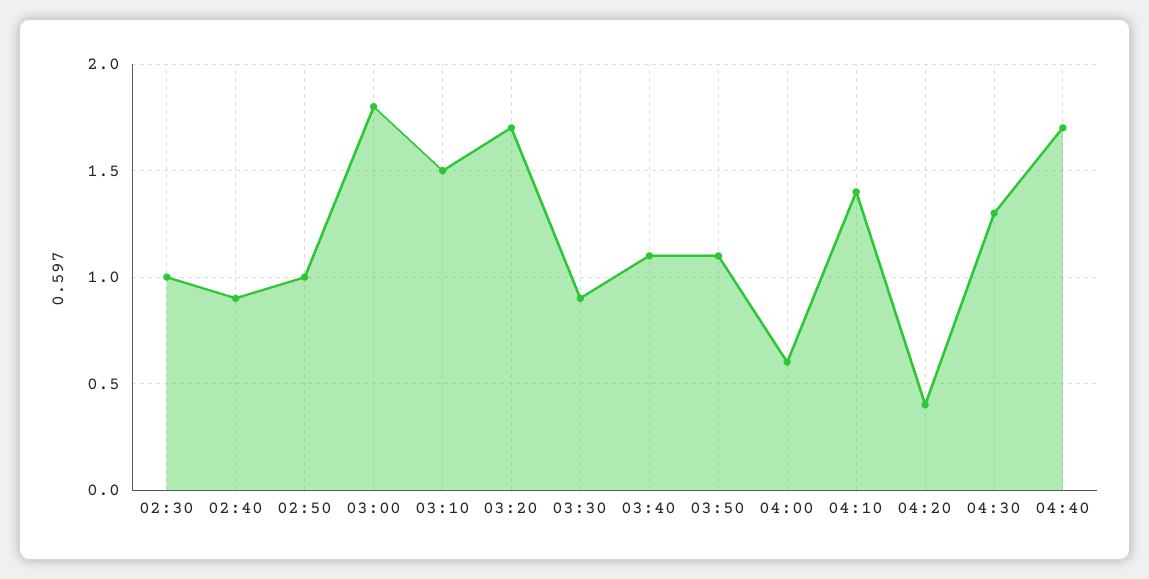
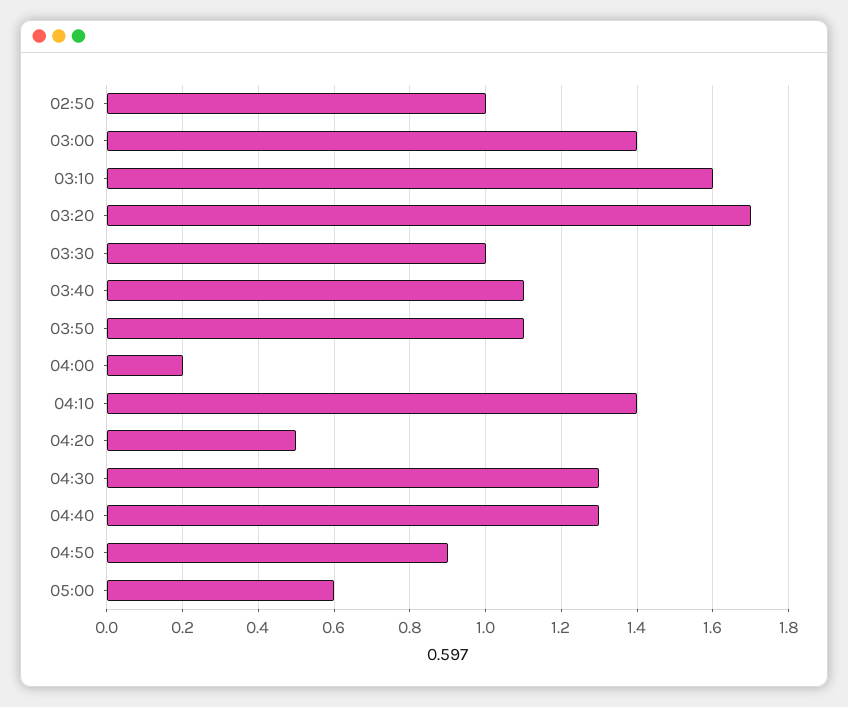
02:30: 1 -> none
02:40: 0.9 -> none
03:00: 1.8 -> 1.4
03:10: 1.5 -> 1.6
03:30: 0.9 -> 1
04:00: 0.6 -> 0.2
04:20: 0.4 -> 0.5
04:40: 1.7 -> 1.3
04:50: none -> 0.9
05:00: none -> 0.6

